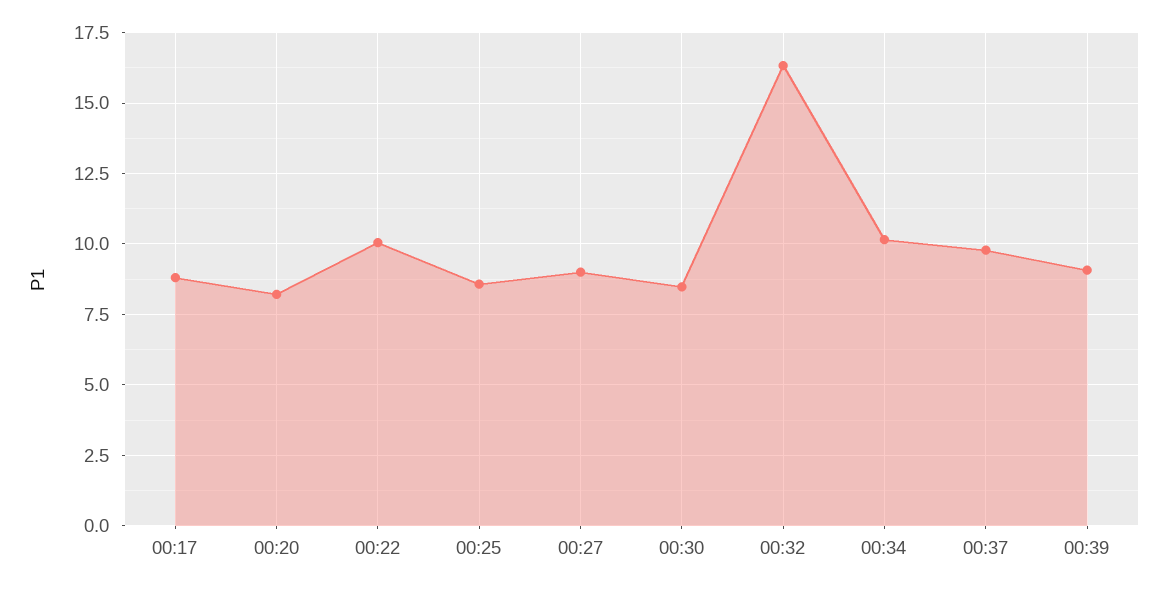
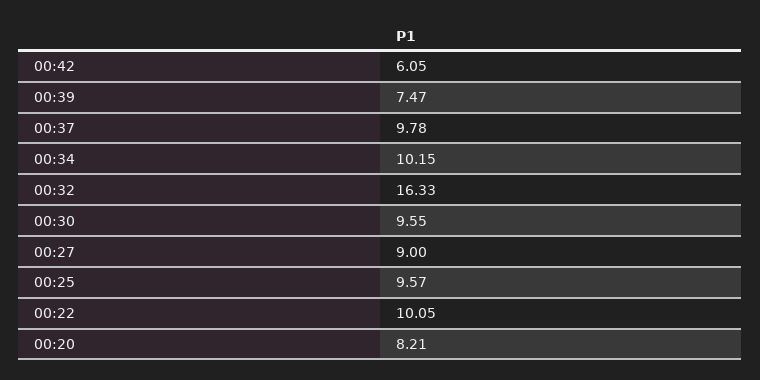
00:17: 8.75 -> none
00:25: 8.5 -> 9.57
00:30: 8.5 -> 9.55
00:39: 9 -> 7.47
00:42: none -> 6.05

